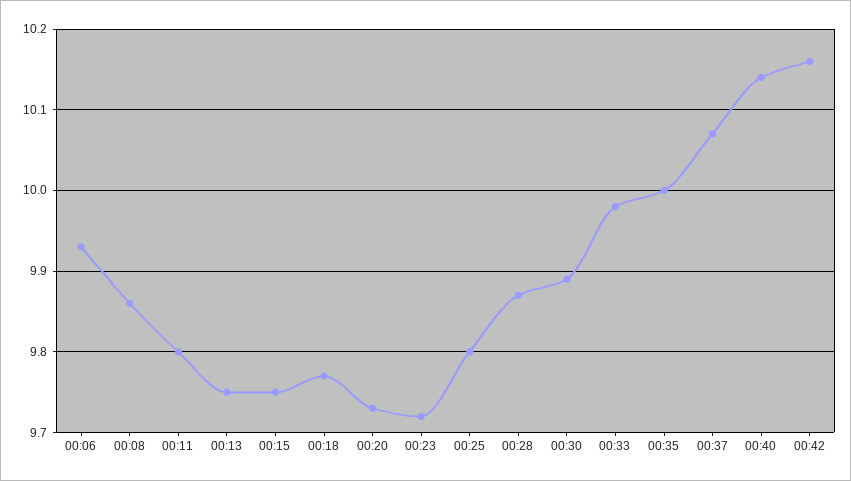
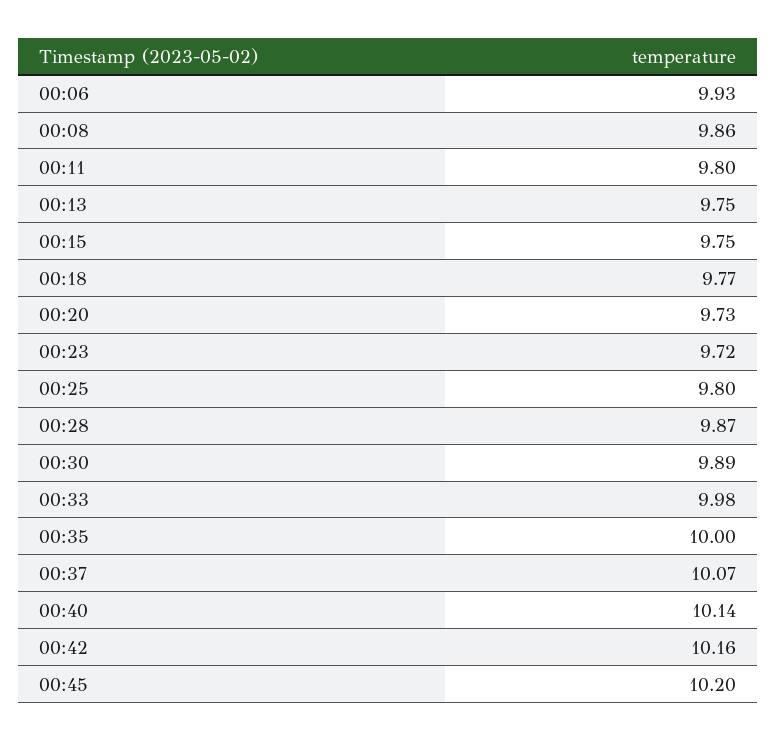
00:45: none -> 10.2

